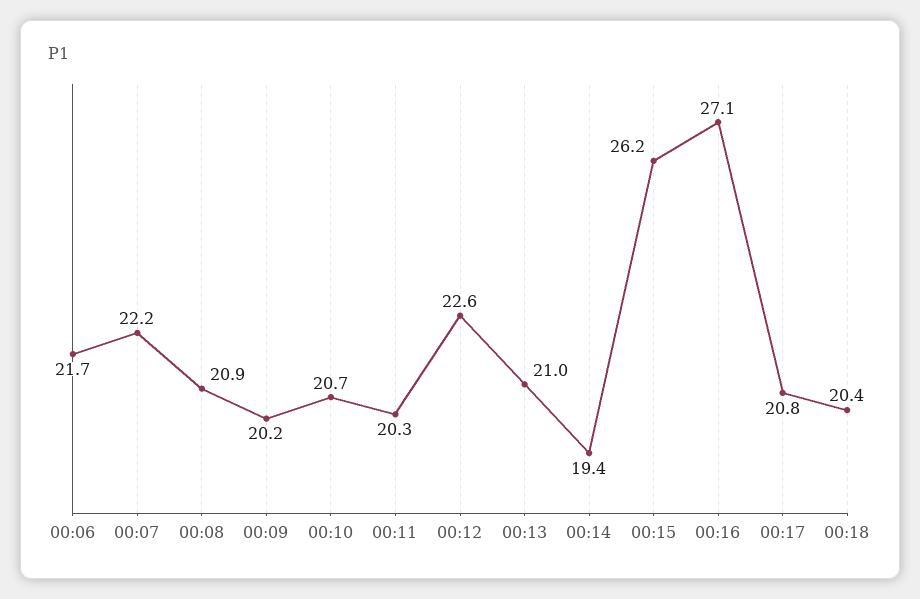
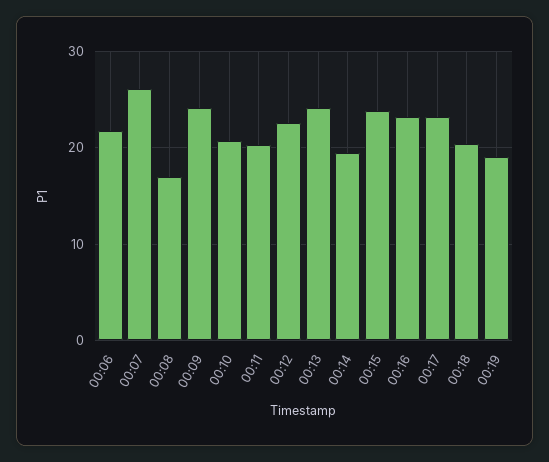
00:07: 22.2 -> 26
00:08: 20.9 -> 17
00:09: 20.2 -> 24
00:13: 21 -> 24
00:15: 26.2 -> 24
00:16: 27.1 -> 23
00:17: 20.8 -> 23
00:19: none -> 19

